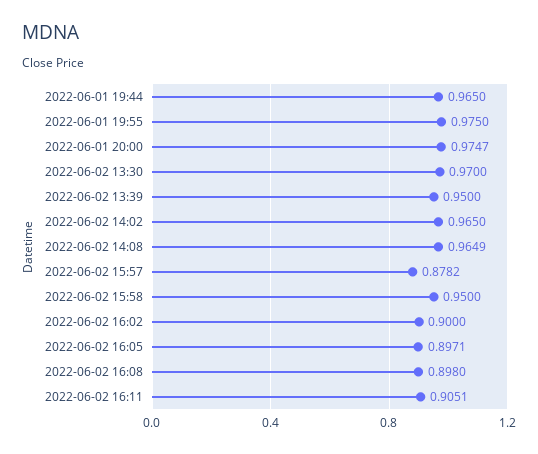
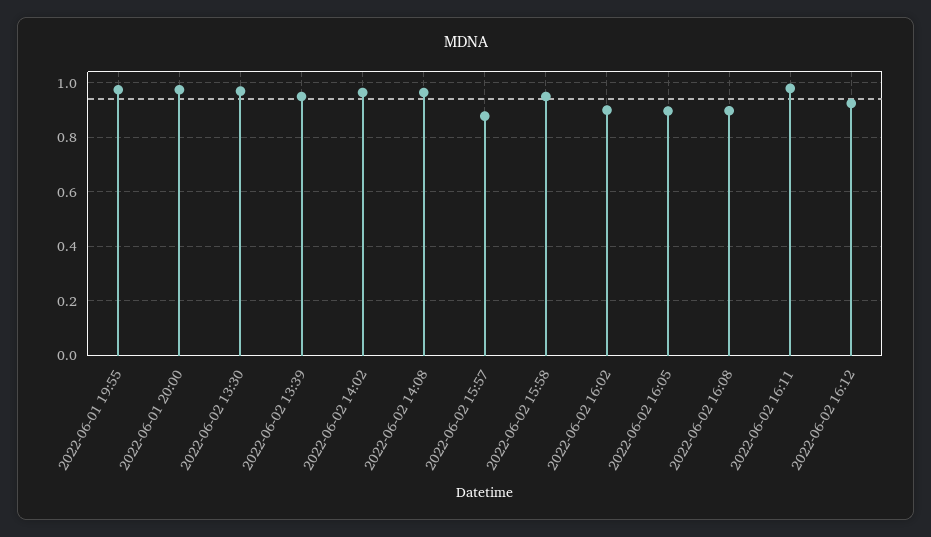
2022-06-01 19:44: 0.965 -> none
2022-06-02 16:11: 0.9051 -> 0.975
2022-06-02 16:12: none -> 0.925

